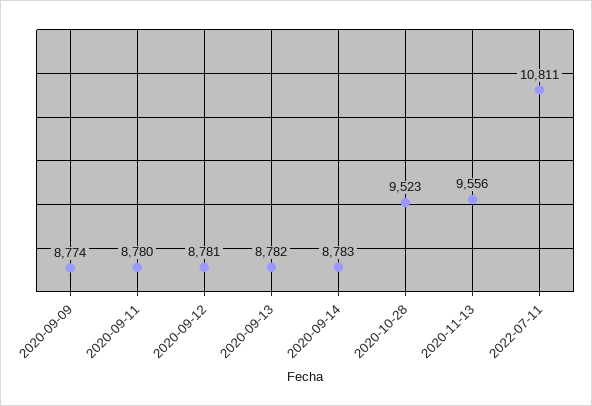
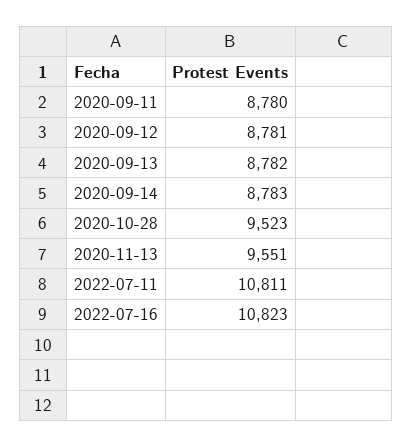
2020-09-09: 8774 -> none
2020-11-13: 9556 -> 9551
2022-07-16: none -> 10823

